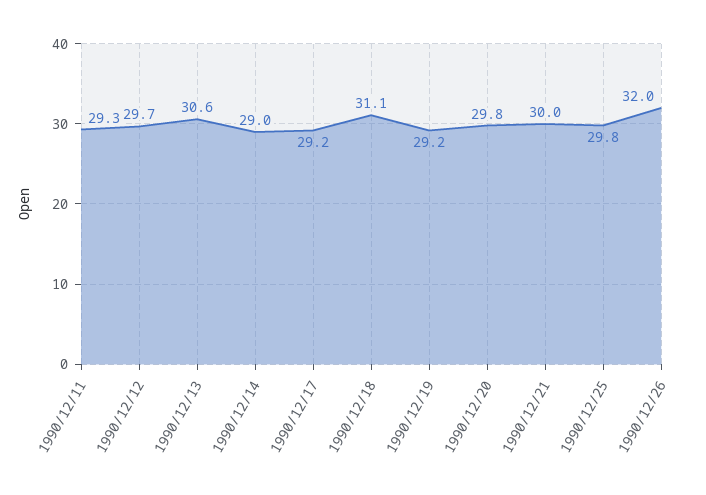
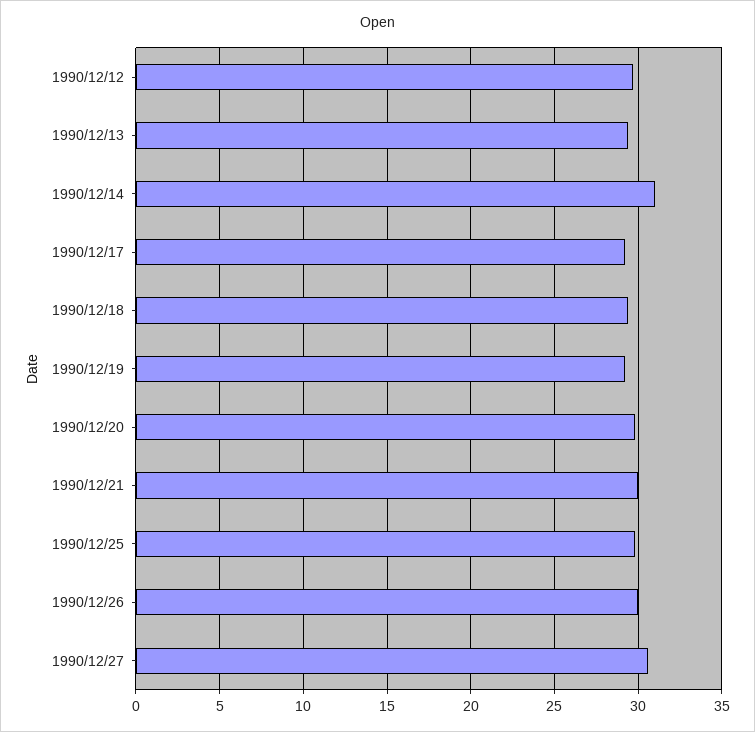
1990/12/11: 29.3 -> none
1990/12/13: 30.6 -> 29.5
1990/12/14: 29 -> 31
1990/12/18: 31.1 -> 29.5
1990/12/26: 32 -> 30
1990/12/27: none -> 30.5

